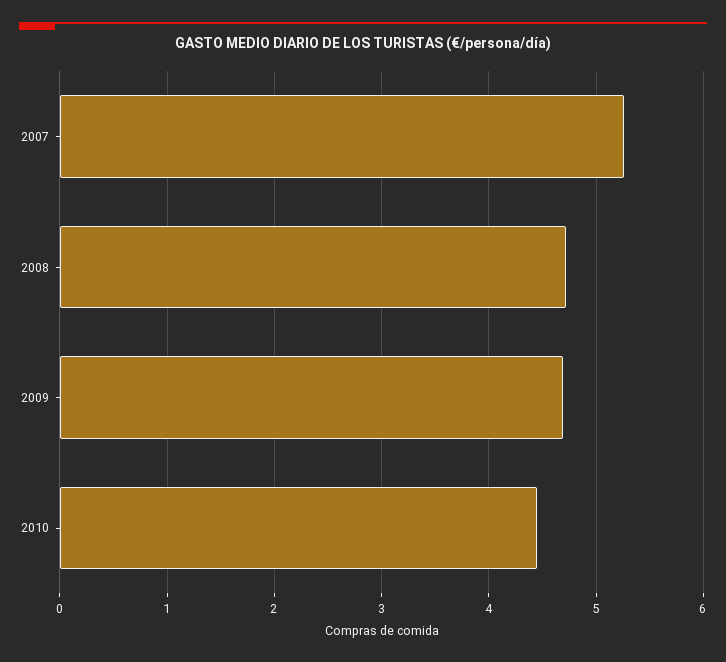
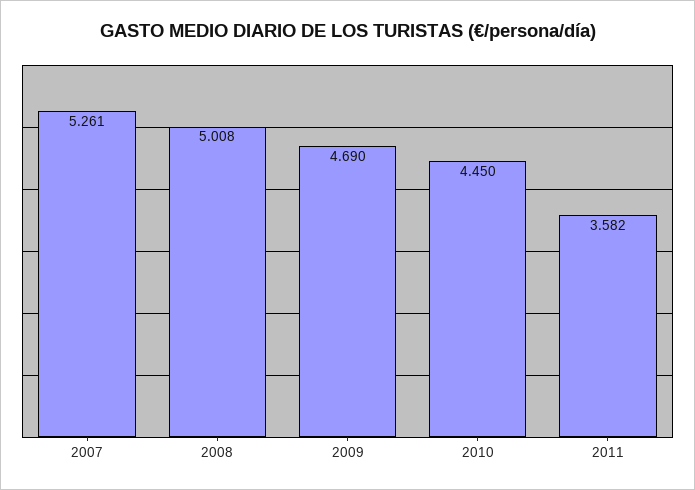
2008: 4.7 -> 5.008
2011: none -> 3.582

